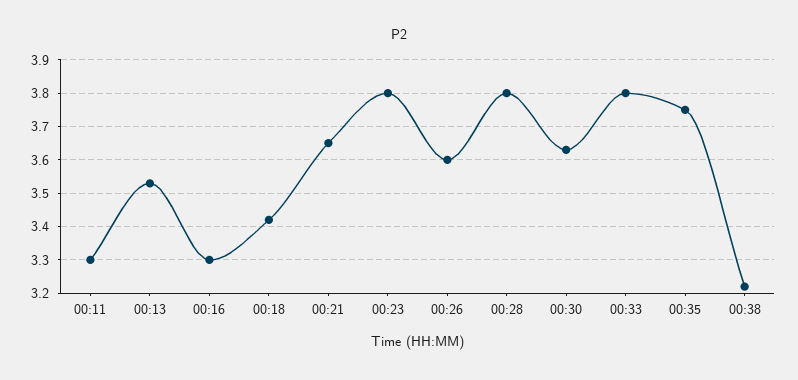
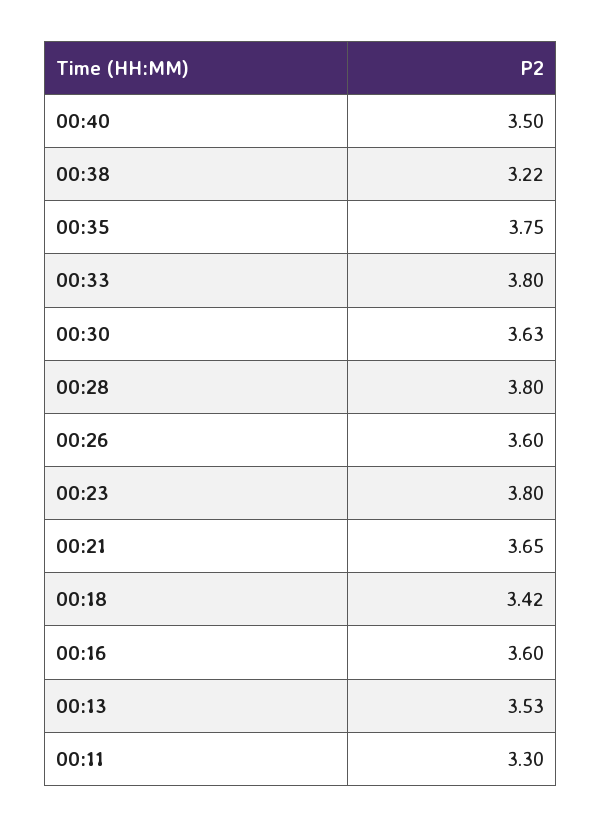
00:16: 3.3 -> 3.6
00:40: none -> 3.5

